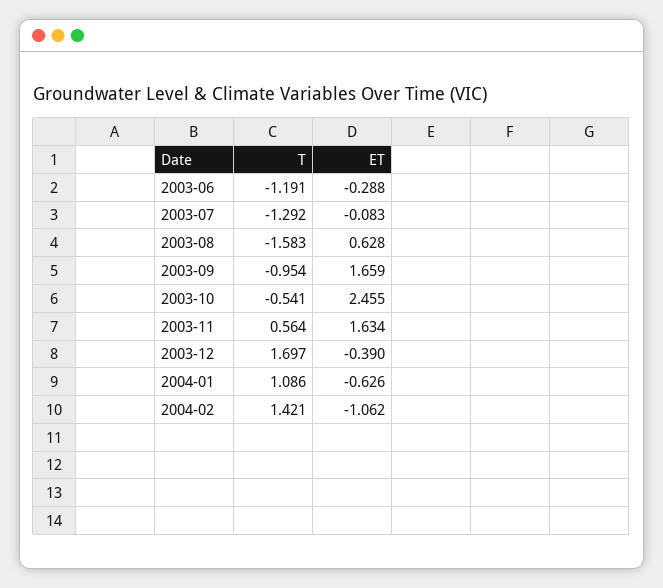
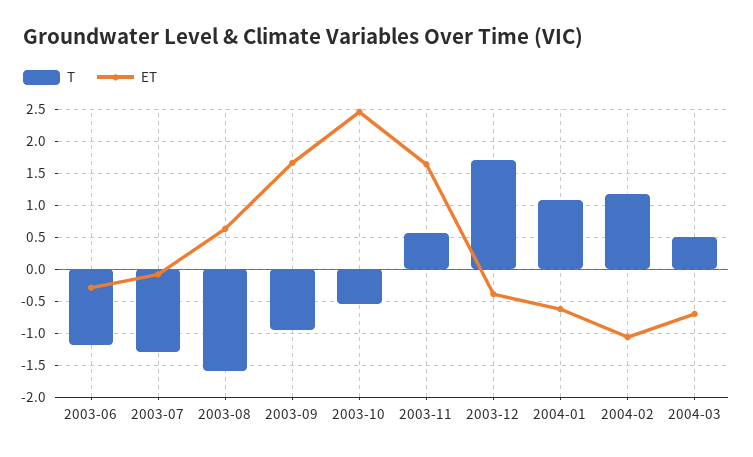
T, 2004-02: 1.421 -> 1.2
T, 2004-03: none -> 0.5
ET, 2004-03: none -> -0.7

